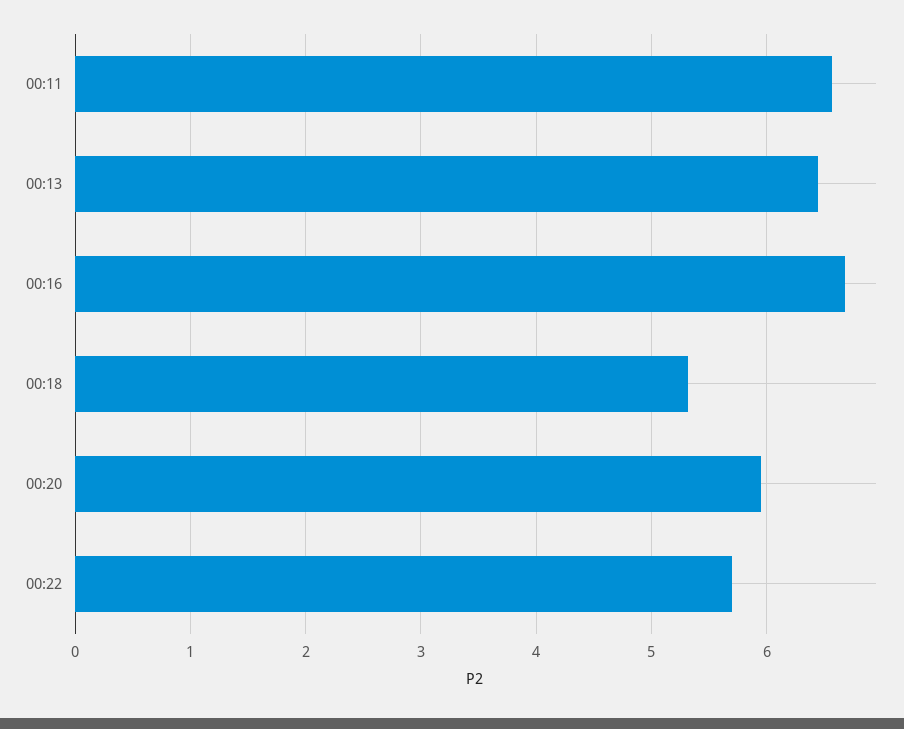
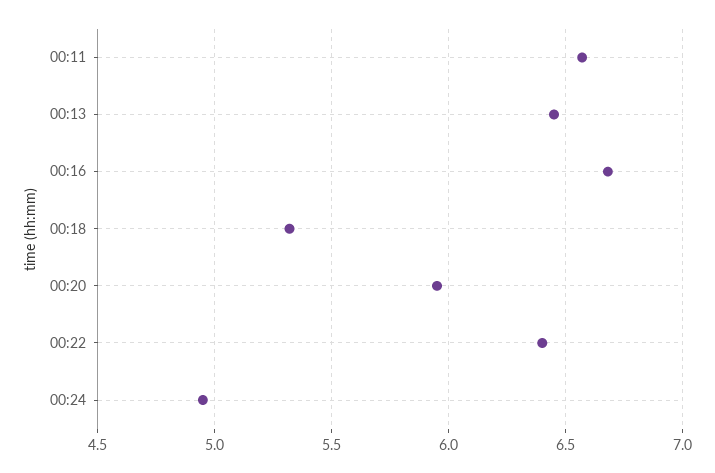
00:22: 5.7 -> 6.4
00:24: none -> 4.95

